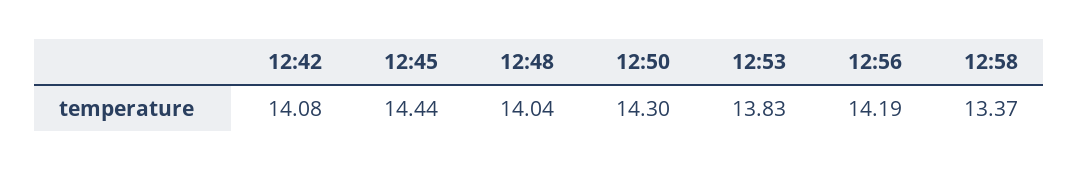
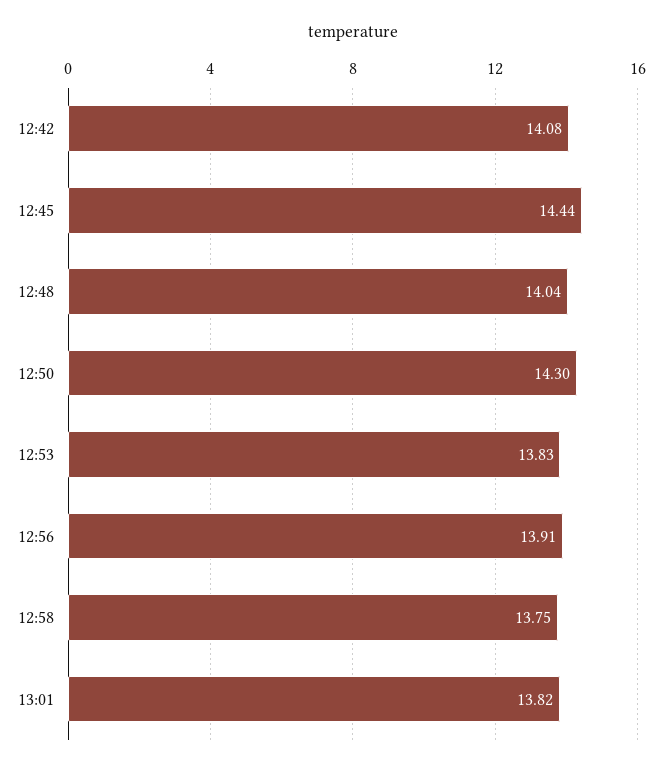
12:56: 14.19 -> 13.91
12:58: 13.37 -> 13.75
13:01: none -> 13.82

